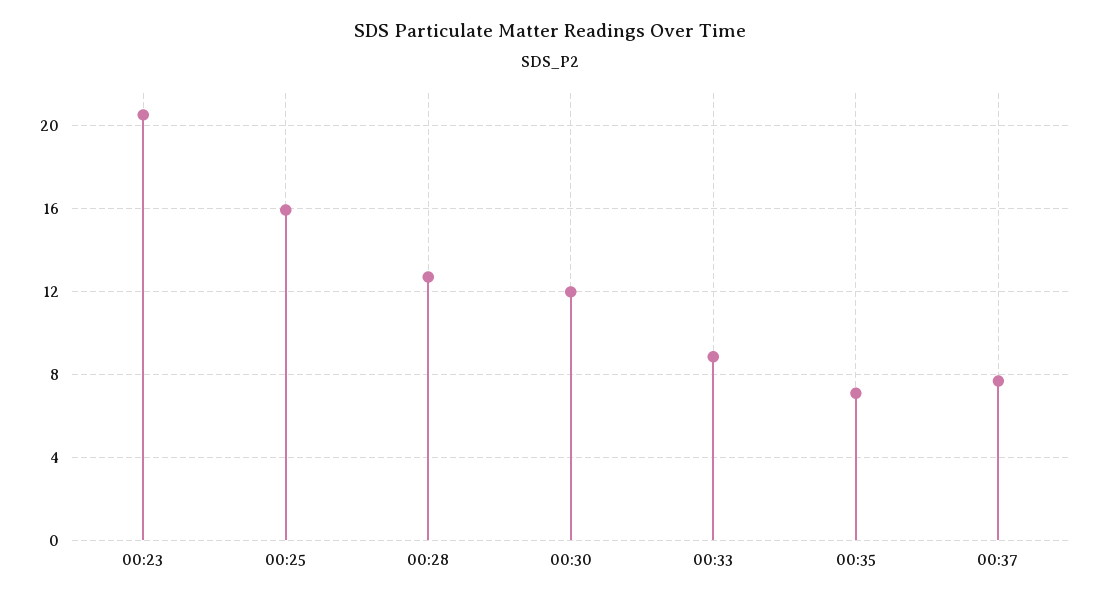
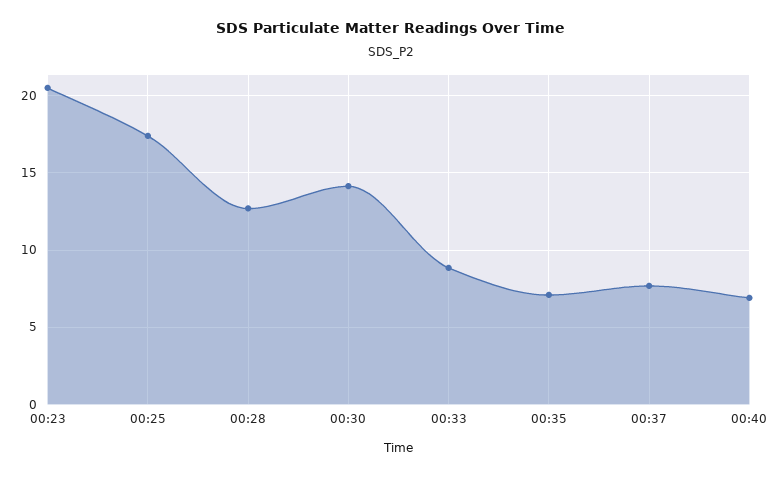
00:25: 16 -> 17.5
00:30: 12 -> 14
00:40: none -> 7

